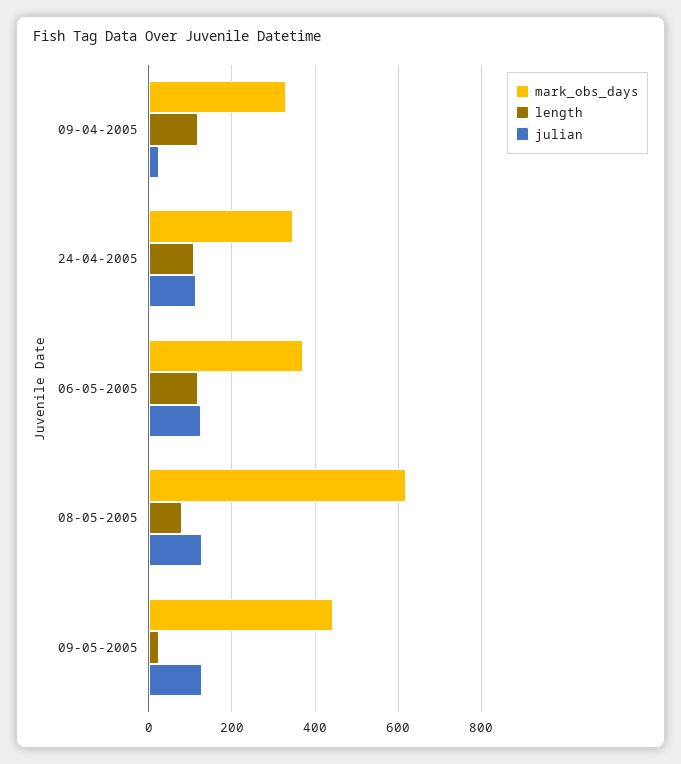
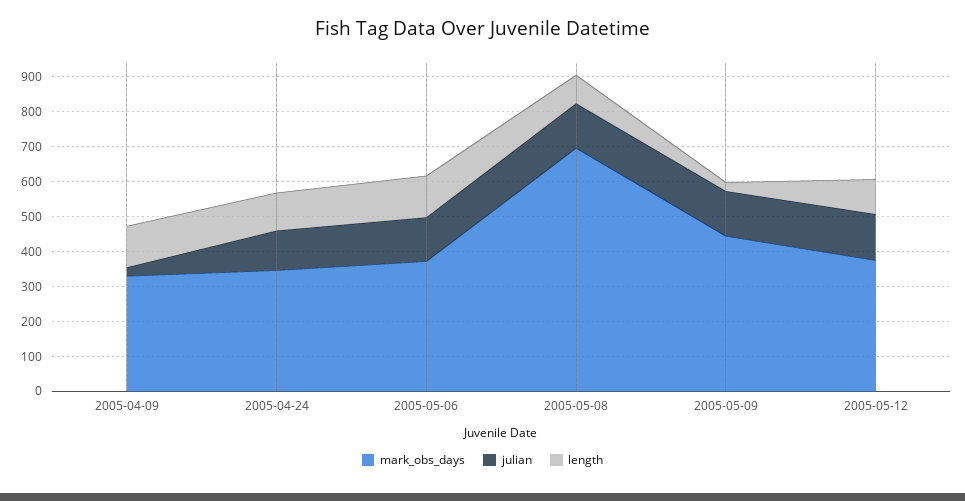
mark_obs_days, 08-05-2005: 620 -> 700
mark_obs_days, 2005-05-12: none -> 375
julian, 2005-05-12: none -> 125
length, 2005-05-12: none -> 100

